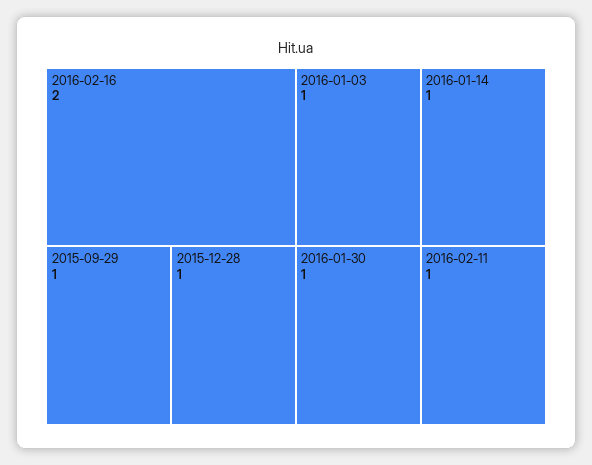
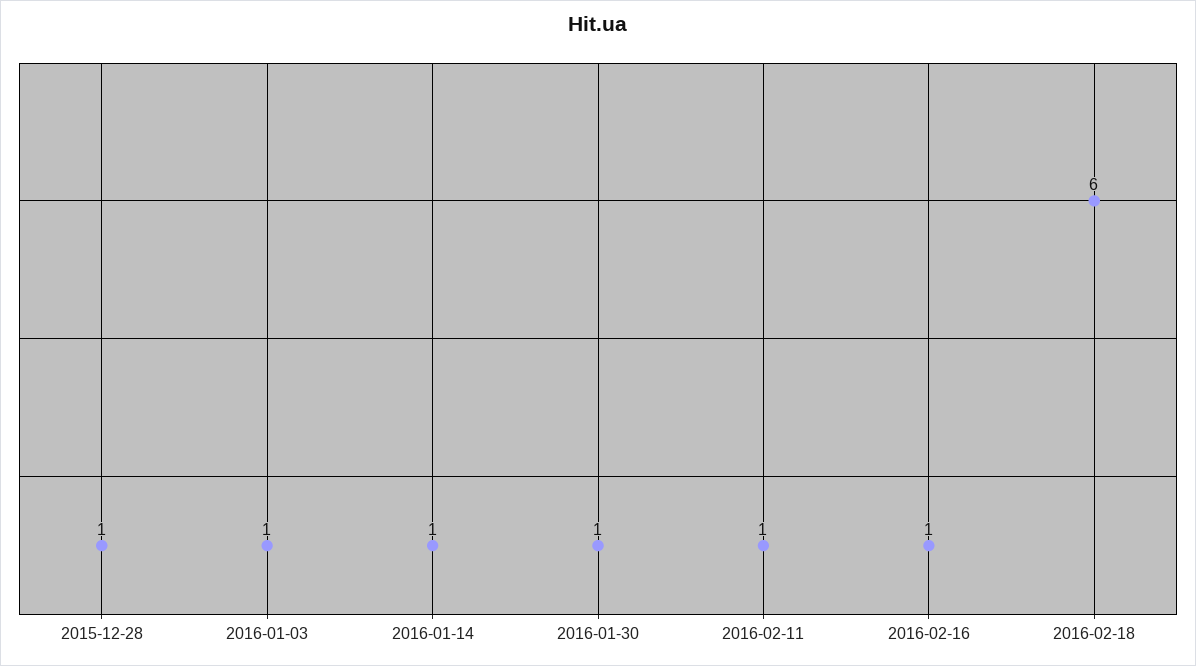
2016-02-16: 2 -> 1
2015-09-29: 1 -> none
2016-02-18: none -> 6

